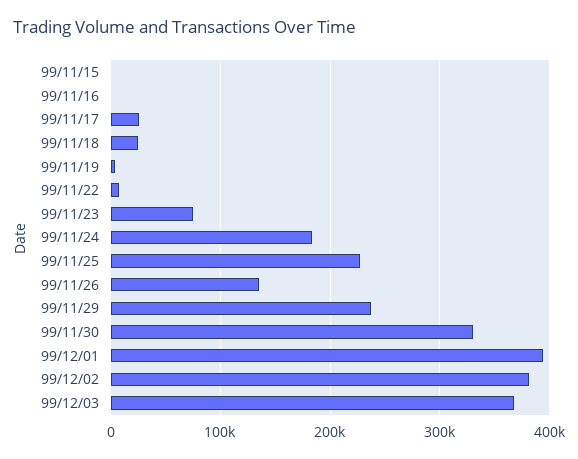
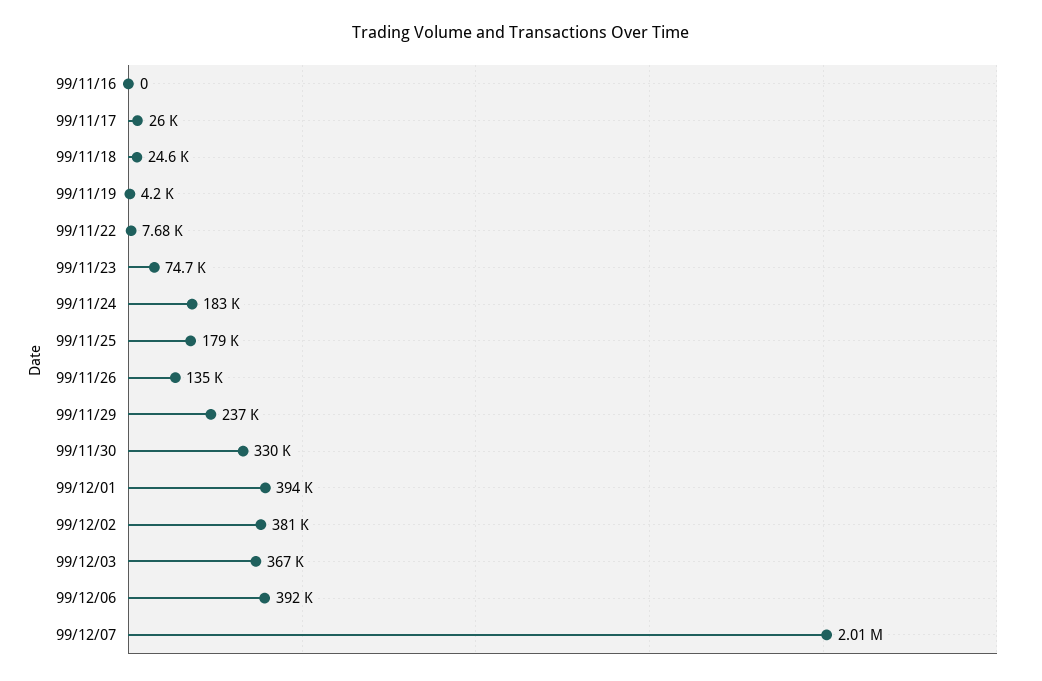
99/11/15: 0 -> none
99/11/25: 230000 -> 179000
99/12/06: none -> 392000
99/12/07: none -> 2010000

